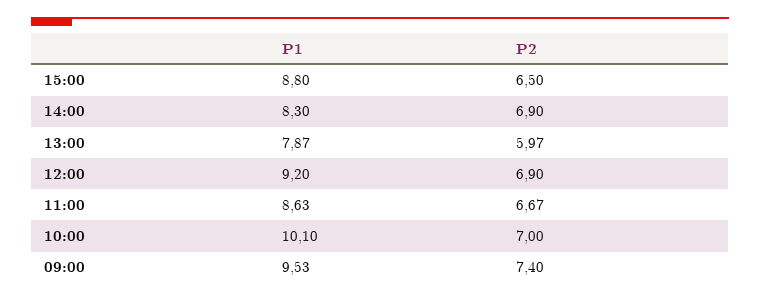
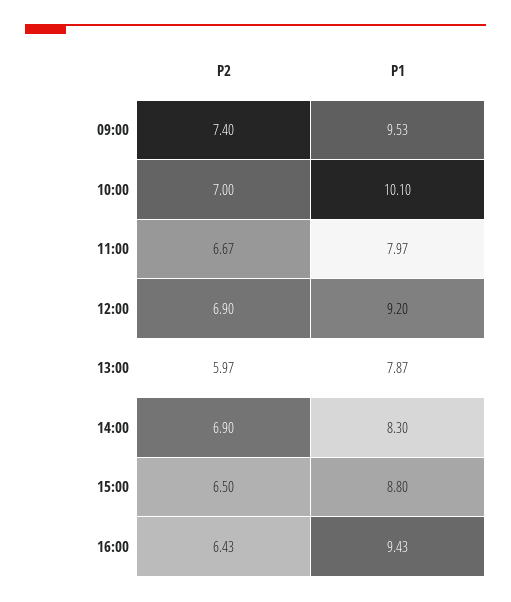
P1, 11:00: 8.63 -> 7.97
P2, 16:00: none -> 6.43
P1, 16:00: none -> 9.43

